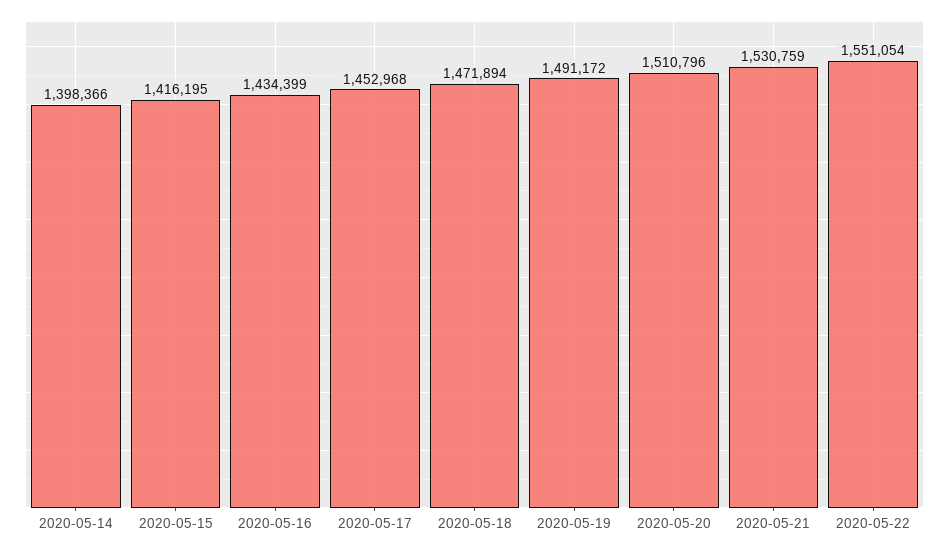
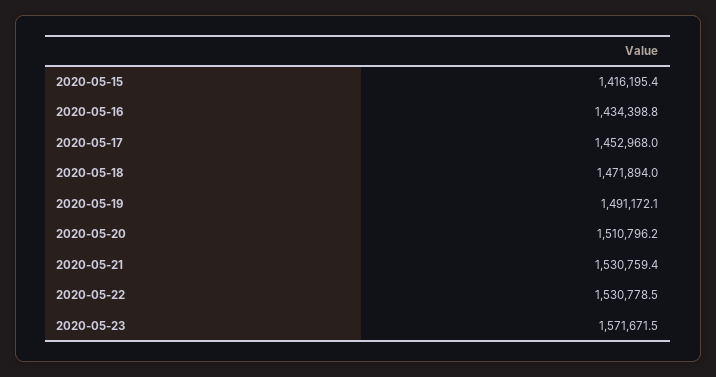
2020-05-14: 1398366 -> none
2020-05-22: 1551054 -> 1530778.5
2020-05-23: none -> 1571671.5

